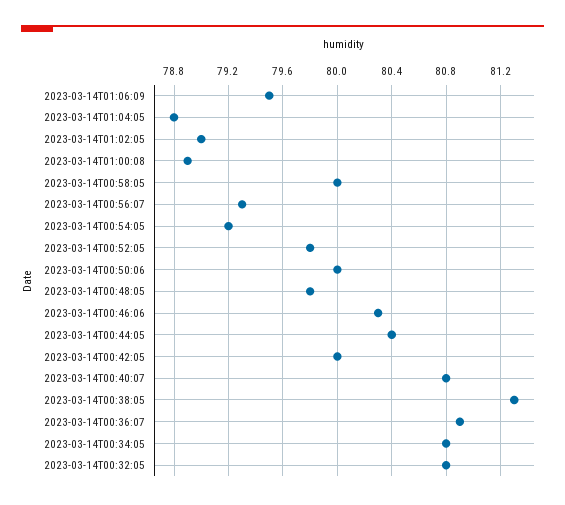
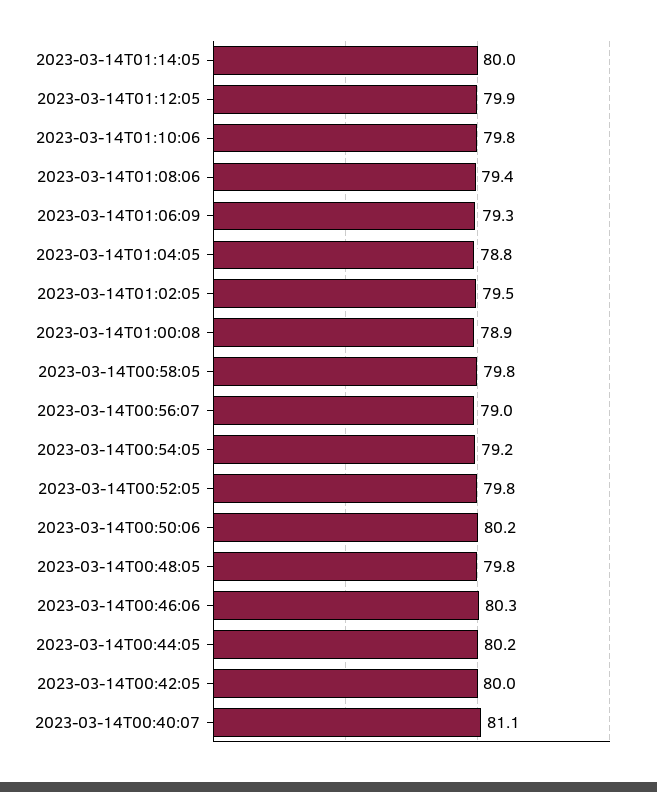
2023-03-14T01:06:09: 79.5 -> 79.3
2023-03-14T01:02:05: 79 -> 79.5
2023-03-14T00:58:05: 80 -> 79.8
2023-03-14T00:56:07: 79.3 -> 79
2023-03-14T00:50:06: 80 -> 80.2
2023-03-14T00:44:05: 80.4 -> 80.2
2023-03-14T00:40:07: 80.8 -> 81.1
2023-03-14T00:38:05: 81.3 -> none
2023-03-14T00:36:07: 80.9 -> none
2023-03-14T00:34:05: 80.8 -> none
2023-03-14T00:32:05: 80.8 -> none
2023-03-14T01:14:05: none -> 80
2023-03-14T01:12:05: none -> 79.9
2023-03-14T01:10:06: none -> 79.8
2023-03-14T01:08:06: none -> 79.4

